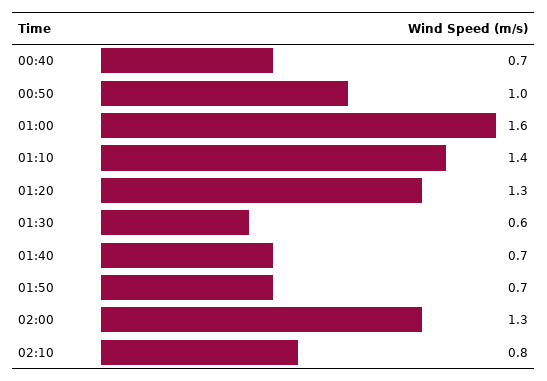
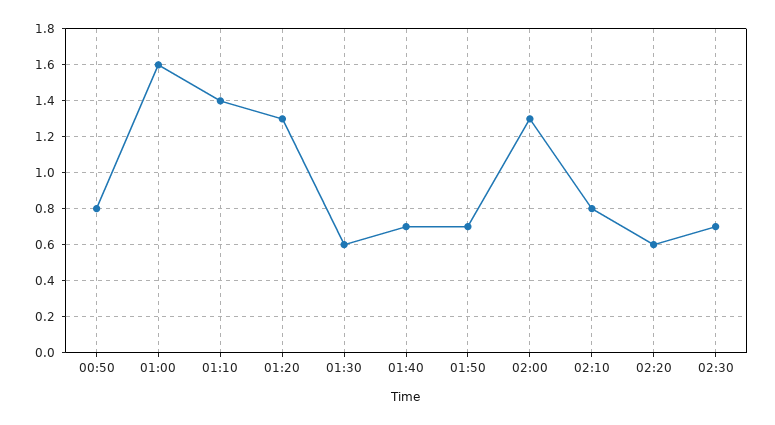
00:40: 0.7 -> none
00:50: 1 -> 0.8
02:20: none -> 0.6
02:30: none -> 0.7

